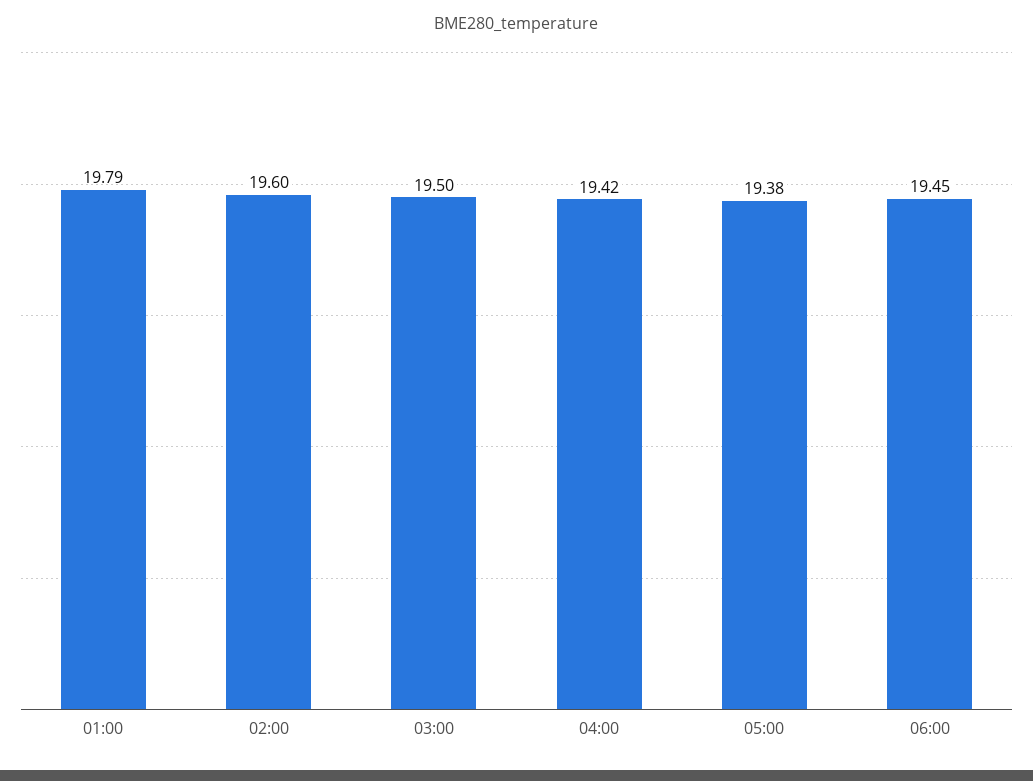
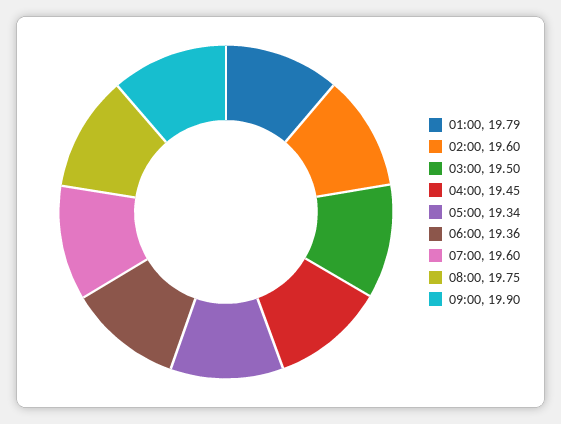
04:00: 19.42 -> 19.45
05:00: 19.38 -> 19.34
06:00: 19.45 -> 19.36
07:00: none -> 19.6
08:00: none -> 19.75
09:00: none -> 19.9

